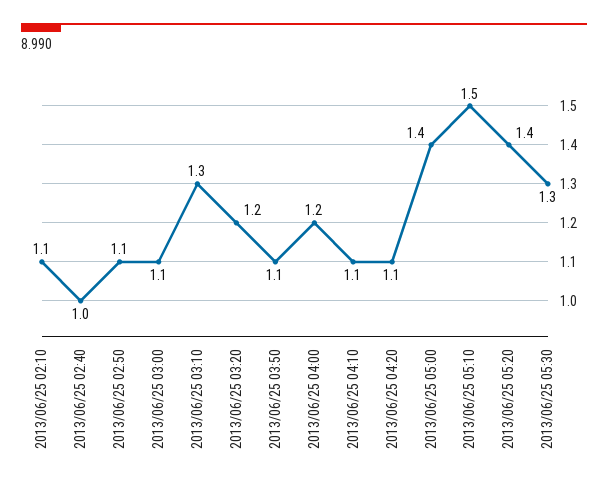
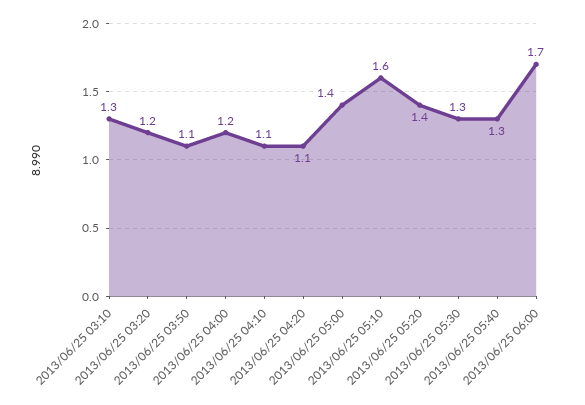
2013/06/25 02:10: 1.1 -> none
2013/06/25 02:40: 1 -> none
2013/06/25 02:50: 1.1 -> none
2013/06/25 03:00: 1.1 -> none
2013/06/25 05:10: 1.5 -> 1.6
2013/06/25 05:40: none -> 1.3
2013/06/25 06:00: none -> 1.7

